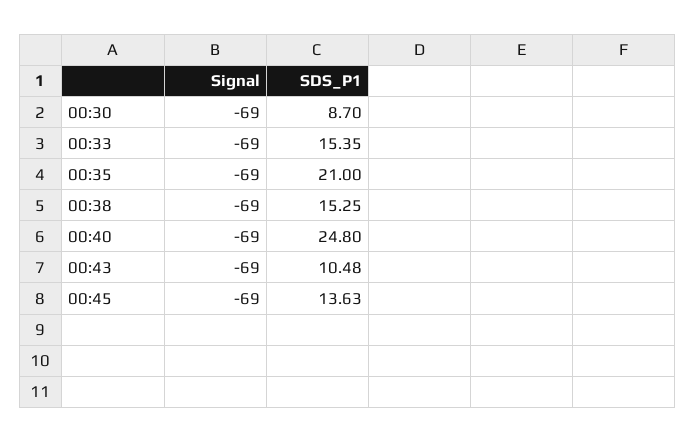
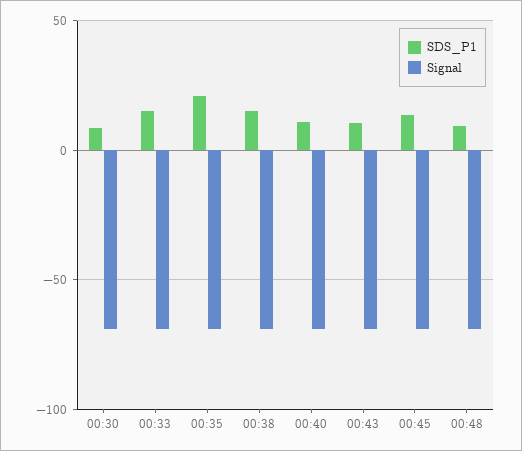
SDS_P1, 00:40: 24.8 -> 10
SDS_P1, 00:48: none -> 10
Signal, 00:48: none -> -70

